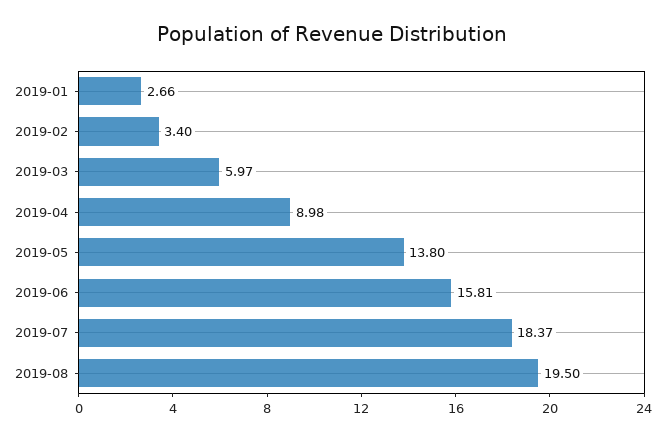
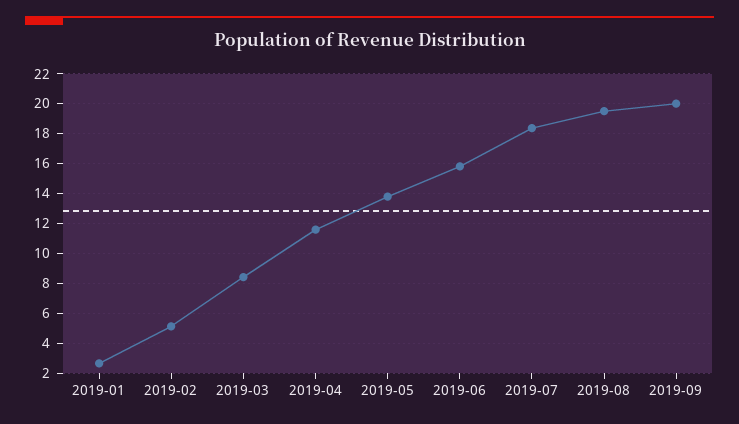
2019-02: 3.4 -> 5
2019-03: 5.97 -> 8.5
2019-04: 8.98 -> 11.5
2019-09: none -> 20

